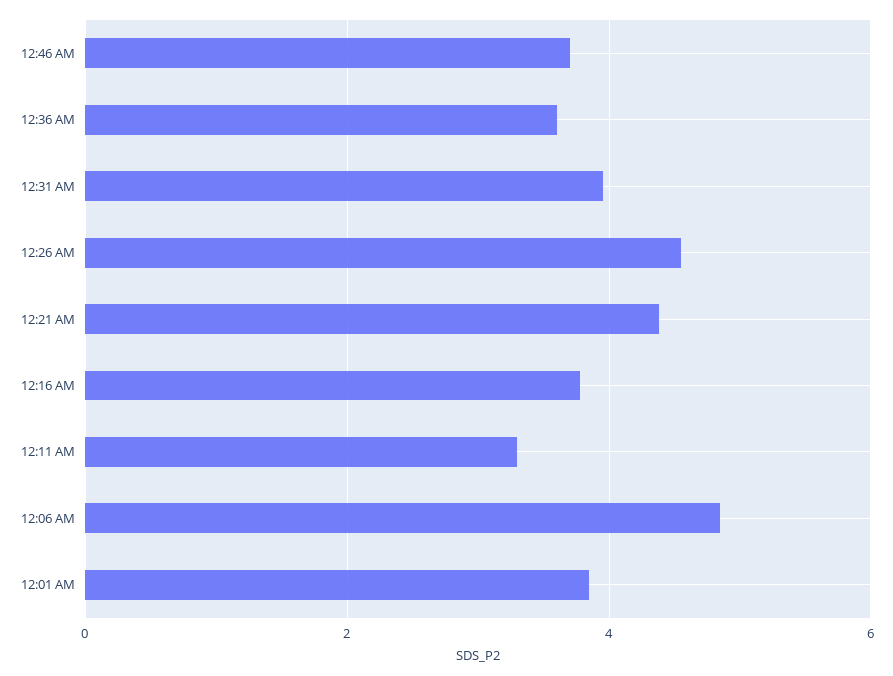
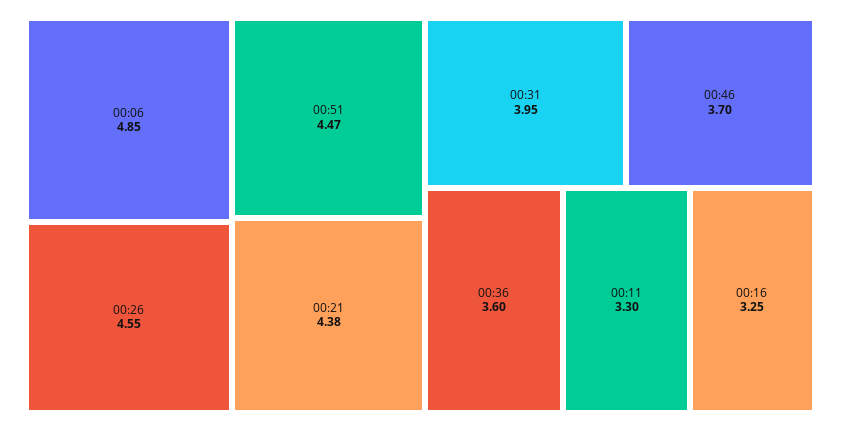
12:16 AM: 3.8 -> 3.25
12:01 AM: 3.8 -> none
00:51: none -> 4.47

